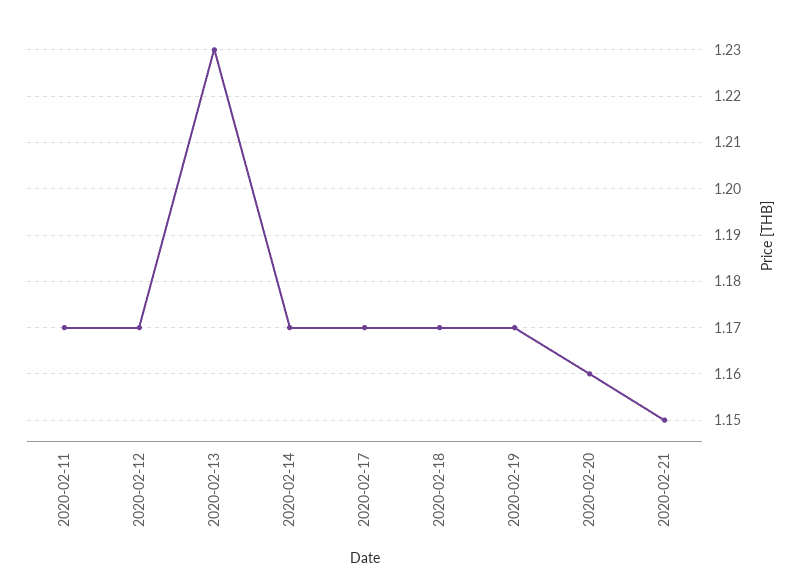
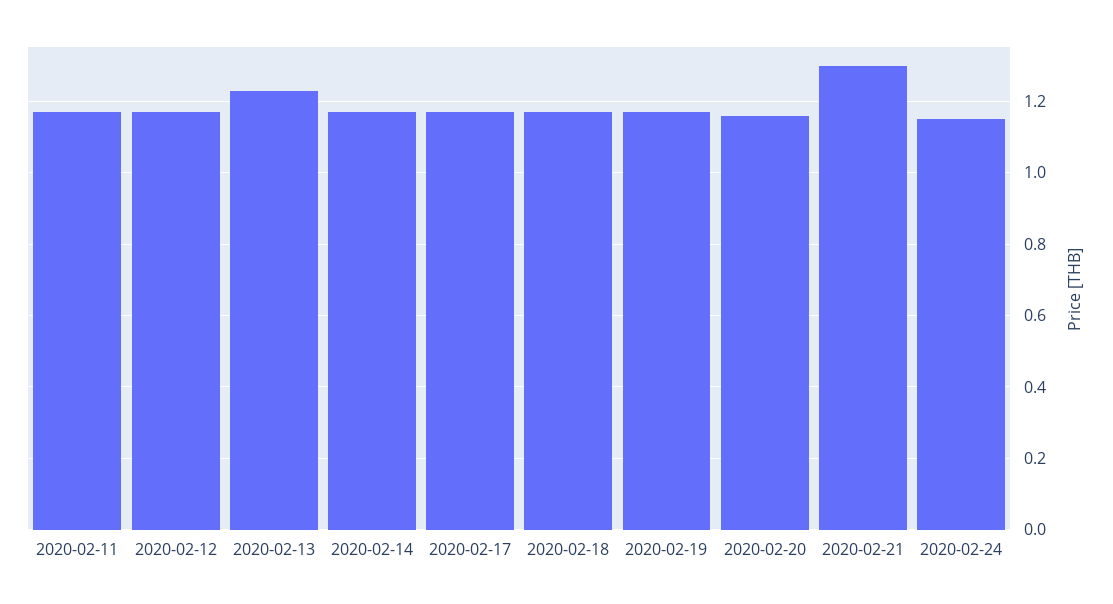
2020-02-21: 1.15 -> 1.3
2020-02-24: none -> 1.15

